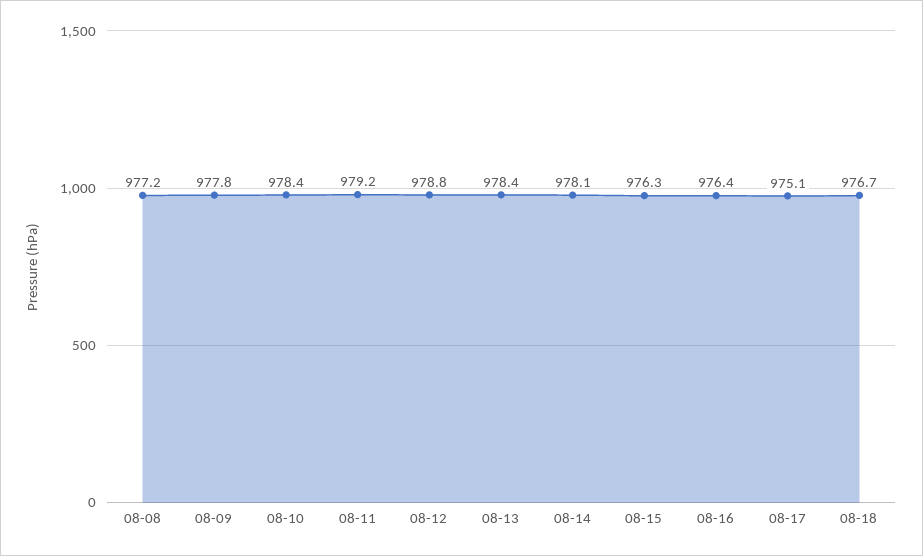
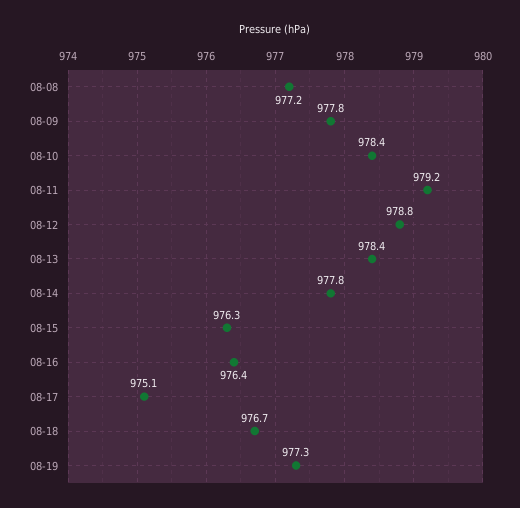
08-14: 978.1 -> 977.8
08-19: none -> 977.3

